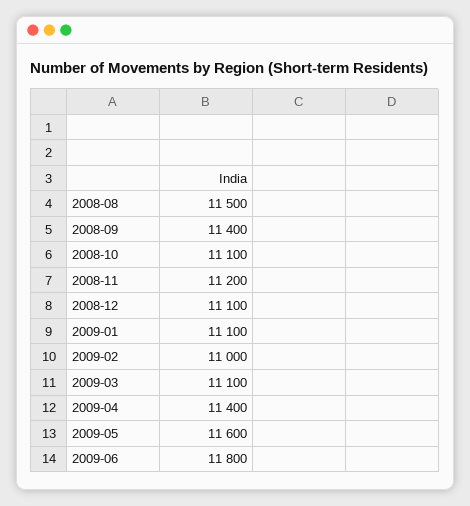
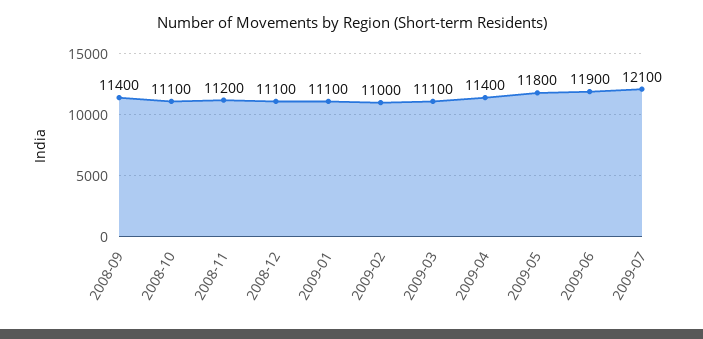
2008-08: 11500 -> none
2009-05: 11600 -> 11800
2009-06: 11800 -> 11900
2009-07: none -> 12100

